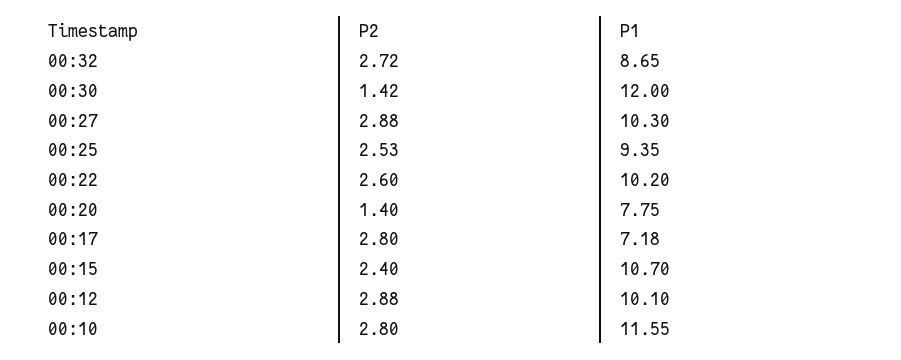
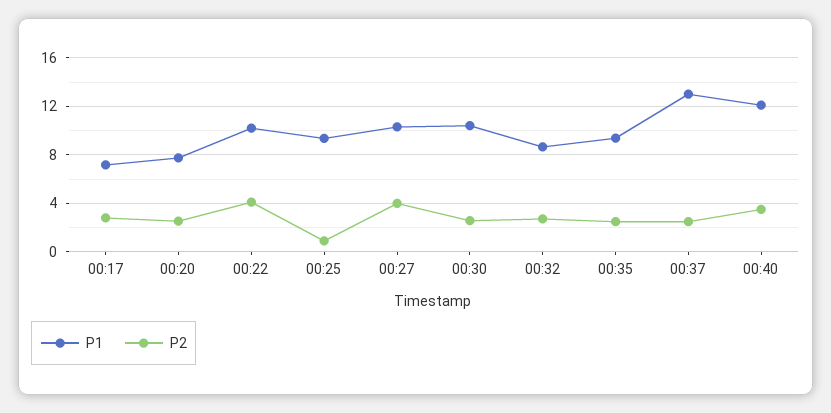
P2, 00:30: 1.42 -> 2.5
P1, 00:30: 12 -> 10.5
P2, 00:27: 2.88 -> 4
P2, 00:25: 2.53 -> 1
P2, 00:22: 2.6 -> 4
P2, 00:20: 1.4 -> 2.5
P2, 00:15: 2.4 -> none
P1, 00:15: 10.7 -> none
P2, 00:12: 2.88 -> none
P1, 00:12: 10.1 -> none
P2, 00:10: 2.8 -> none
P1, 00:10: 11.55 -> none
P1, 00:35: none -> 9.5
P2, 00:35: none -> 2.5
P1, 00:37: none -> 13
P2, 00:37: none -> 2.5
P1, 00:40: none -> 12
P2, 00:40: none -> 3.5

